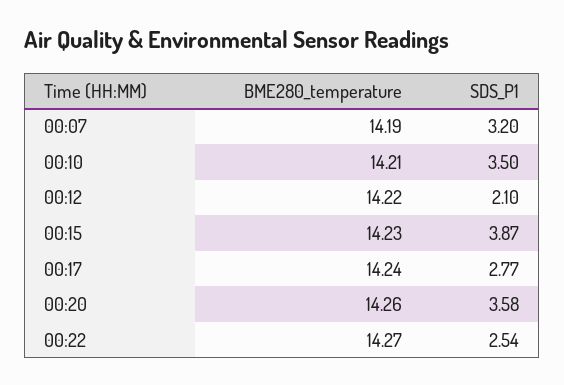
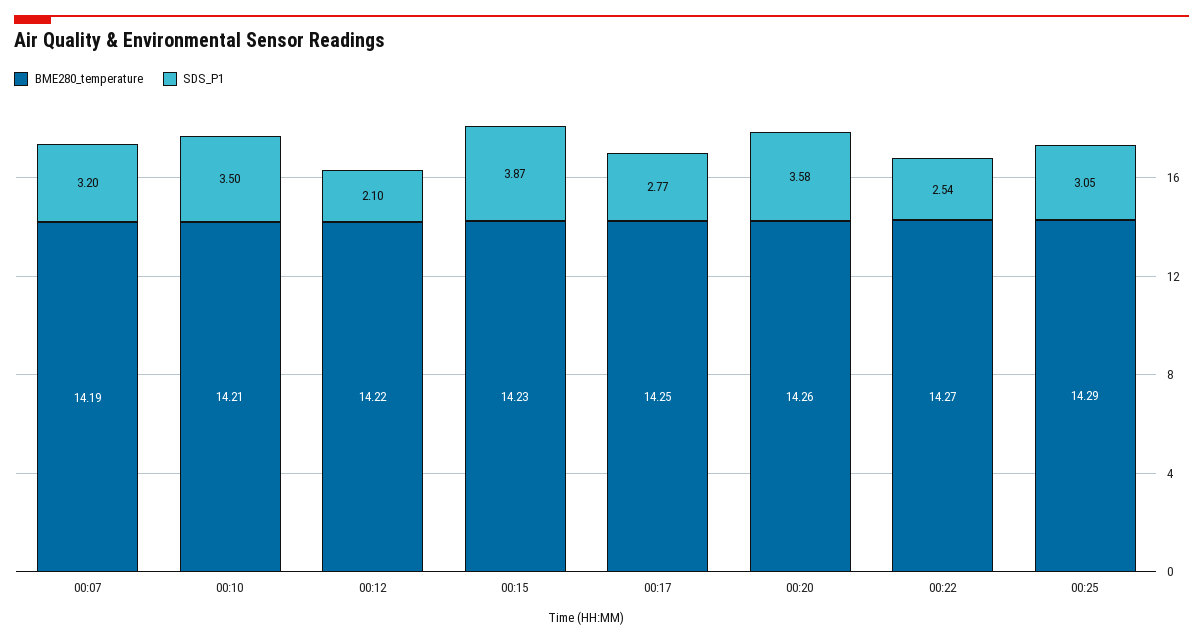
BME280_temperature, 00:17: 14.24 -> 14.25
BME280_temperature, 00:25: none -> 14.29
SDS_P1, 00:25: none -> 3.05

